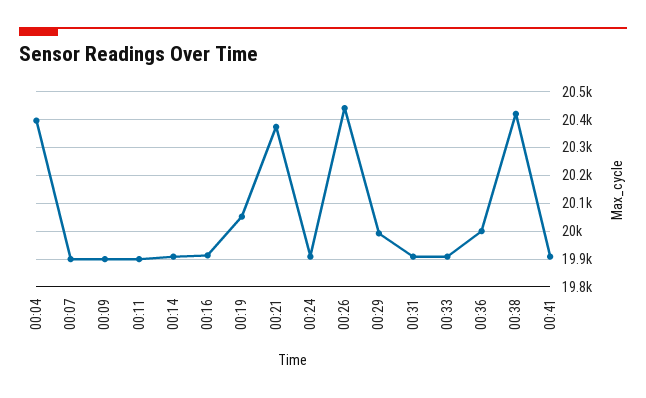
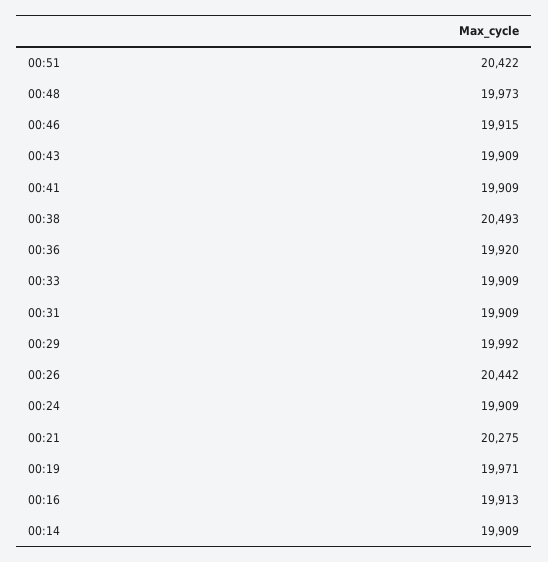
00:04: 20400 -> none
00:07: 19900 -> none
00:09: 19900 -> none
00:11: 19900 -> none
00:19: 20050 -> 19971
00:21: 20375 -> 20275
00:36: 20000 -> 19920
00:38: 20425 -> 20493
00:51: none -> 20422
00:48: none -> 19973
00:46: none -> 19915
00:43: none -> 19909

